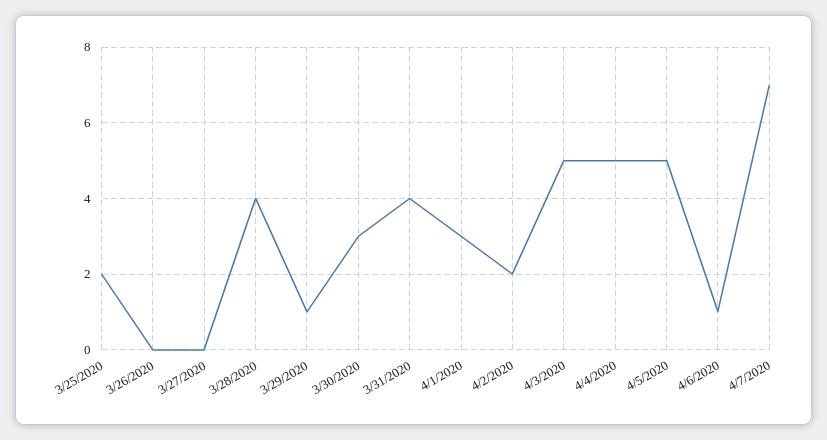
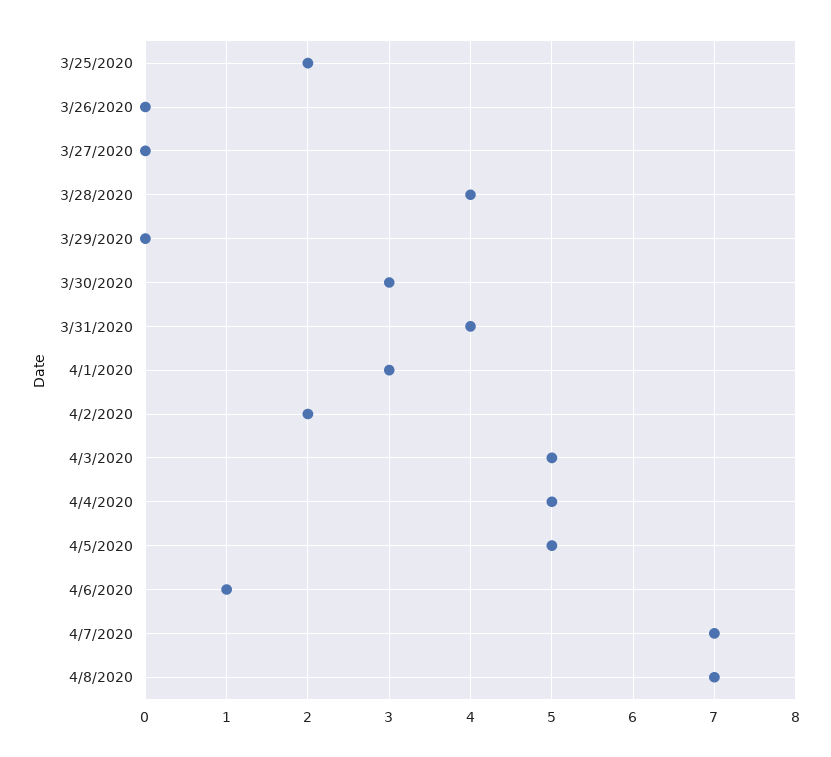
3/29/2020: 1 -> 0
4/8/2020: none -> 7

